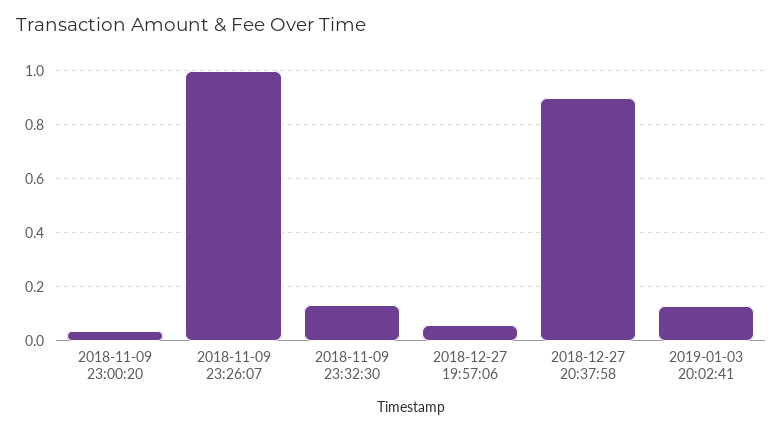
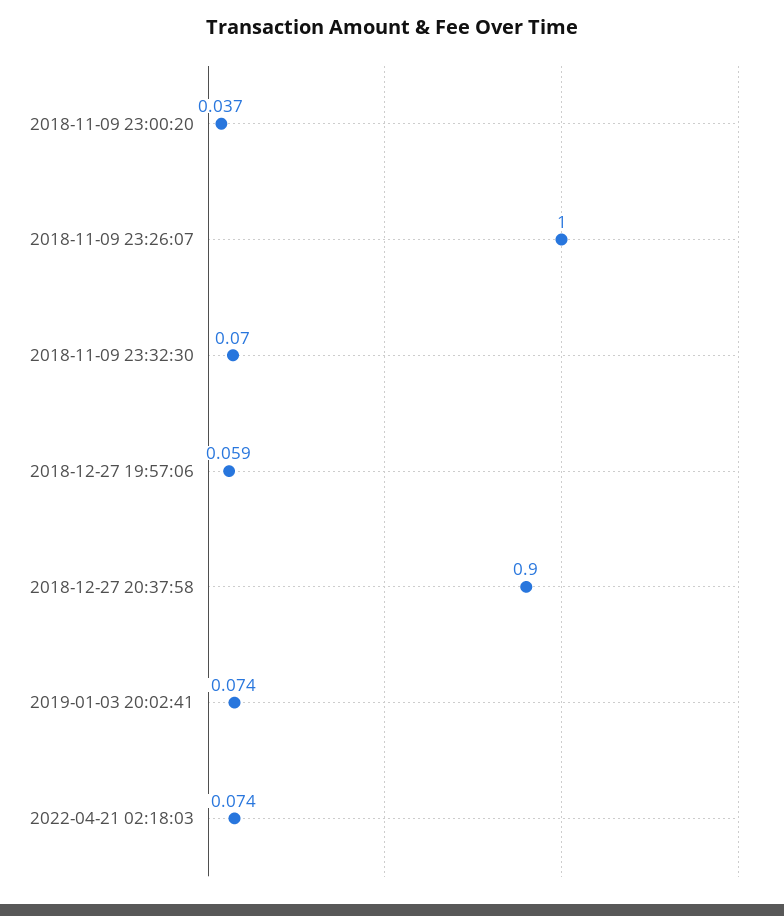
2018-11-09 23:32:30: 0.125 -> 0.07
2019-01-03 20:02:41: 0.125 -> 0.074
2022-04-21 02:18:03: none -> 0.074

